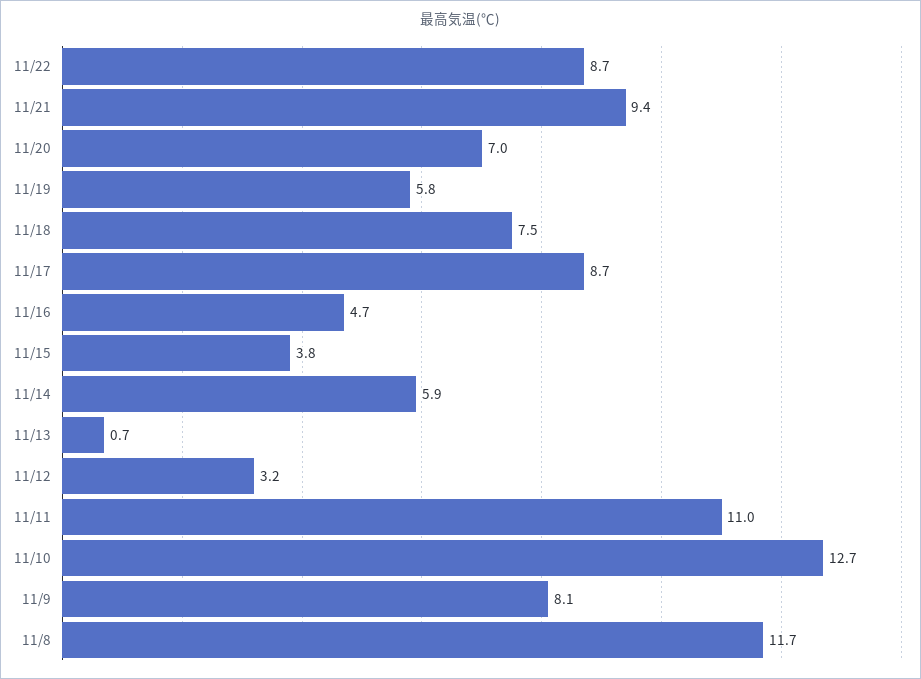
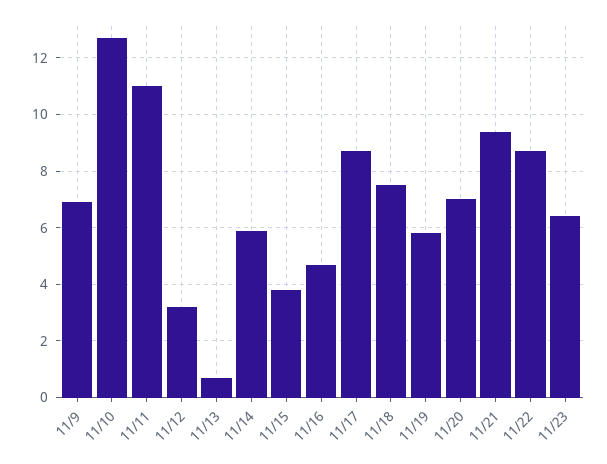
11/9: 8.1 -> 7
11/8: 11.7 -> none
11/23: none -> 6.5

